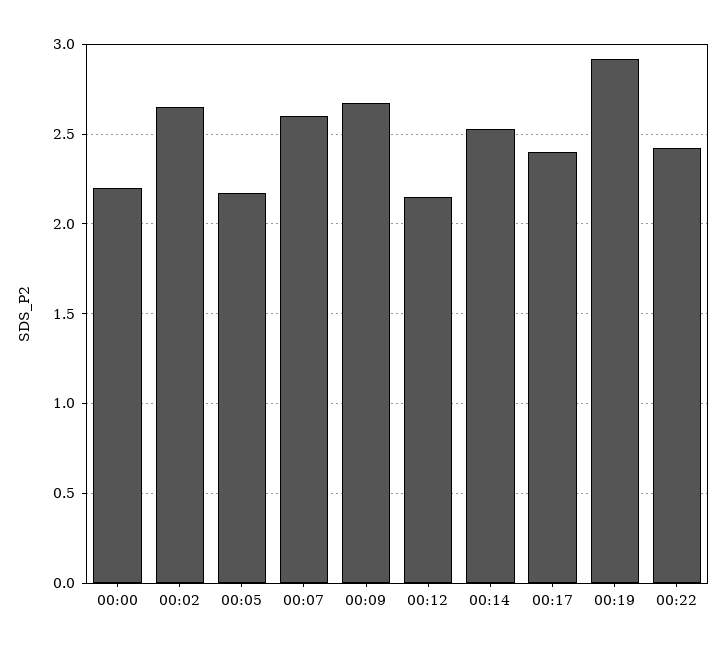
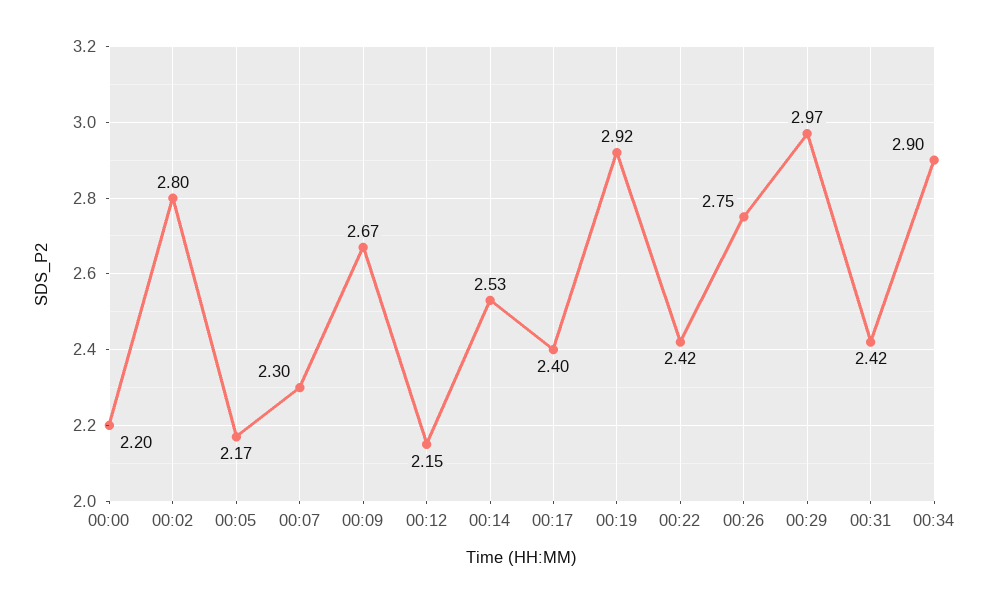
00:02: 2.65 -> 2.8
00:07: 2.6 -> 2.3
00:26: none -> 2.75
00:29: none -> 2.97
00:31: none -> 2.42
00:34: none -> 2.9

